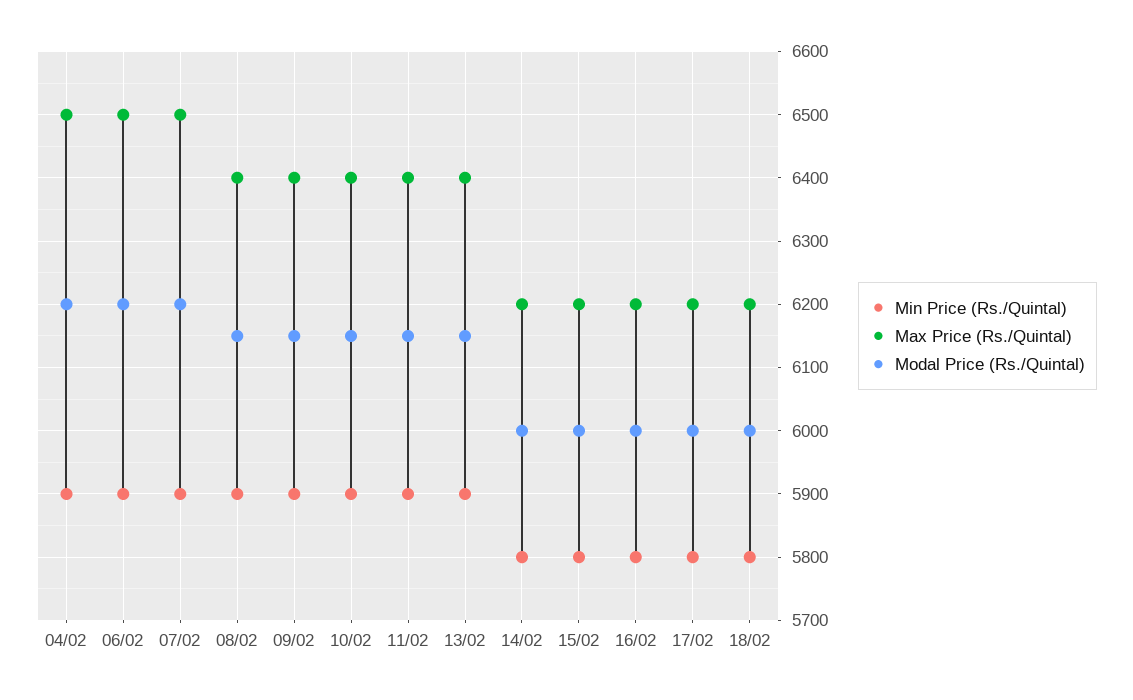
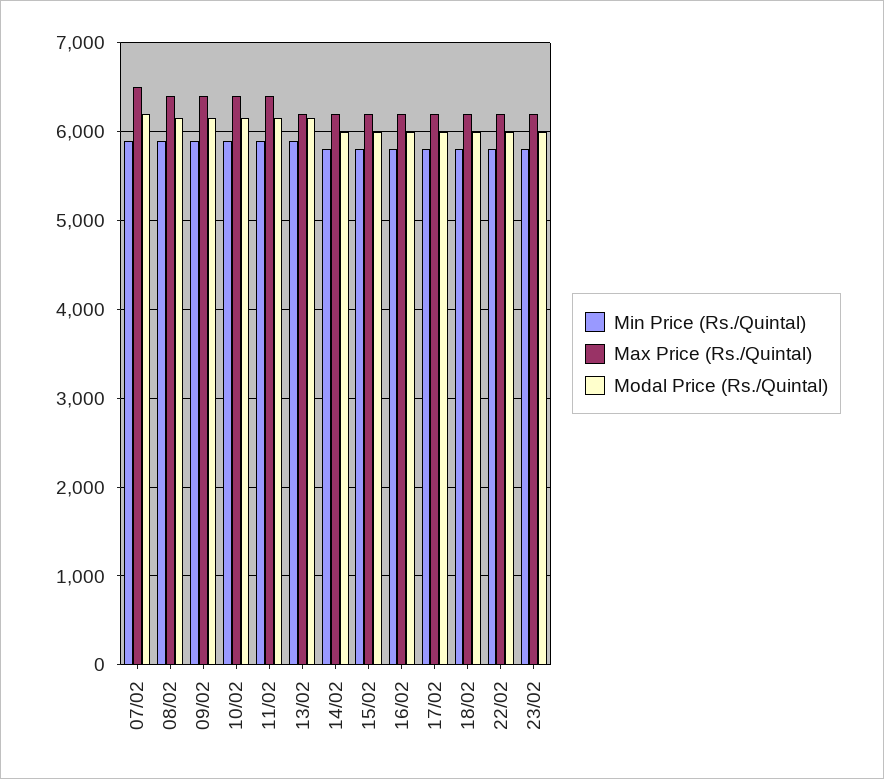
Min Price (Rs./Quintal), 04/02: 5900 -> none
Max Price (Rs./Quintal), 04/02: 6500 -> none
Modal Price (Rs./Quintal), 04/02: 6200 -> none
Min Price (Rs./Quintal), 06/02: 5900 -> none
Max Price (Rs./Quintal), 06/02: 6500 -> none
Modal Price (Rs./Quintal), 06/02: 6200 -> none
Max Price (Rs./Quintal), 13/02: 6400 -> 6200
Min Price (Rs./Quintal), 22/02: none -> 5800
Max Price (Rs./Quintal), 22/02: none -> 6200
Modal Price (Rs./Quintal), 22/02: none -> 6000
Min Price (Rs./Quintal), 23/02: none -> 5800
Max Price (Rs./Quintal), 23/02: none -> 6200
Modal Price (Rs./Quintal), 23/02: none -> 6000

